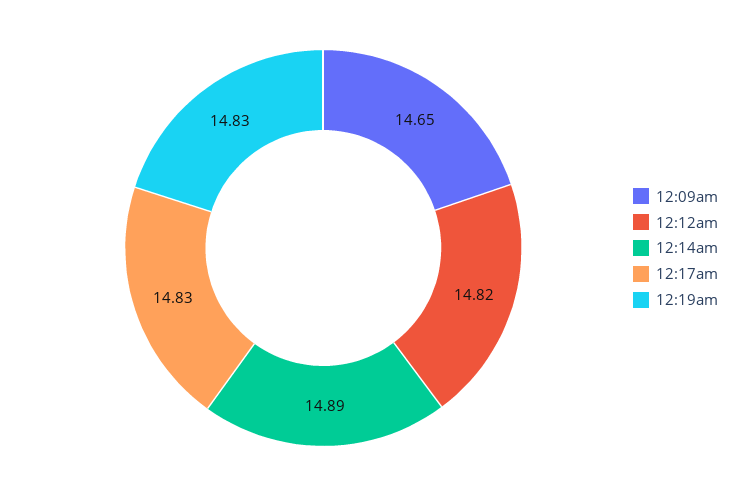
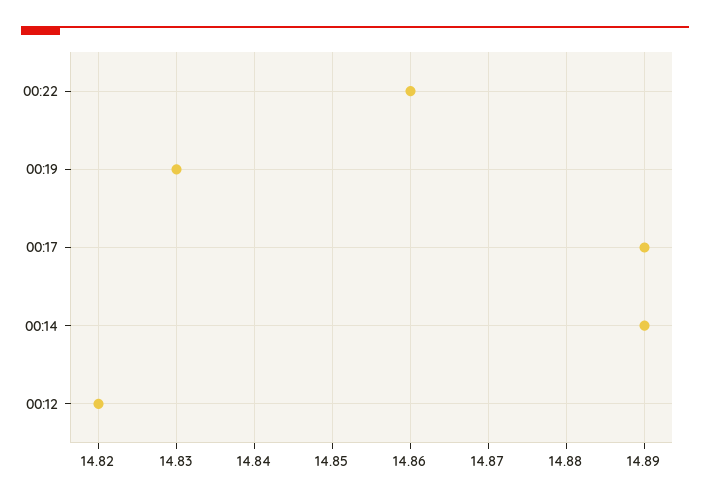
12:09am: 14.65 -> none
12:17am: 14.83 -> 14.89
00:22: none -> 14.86

